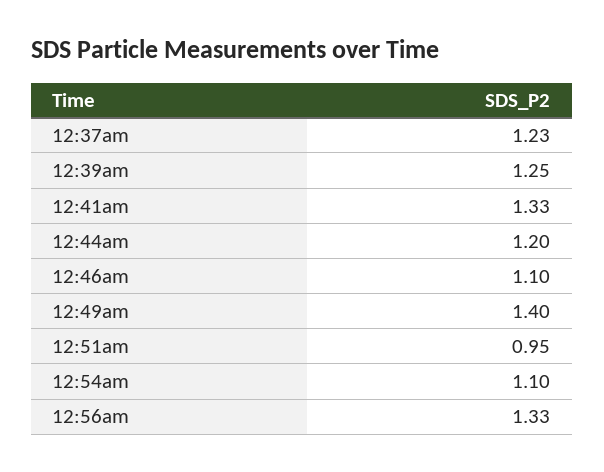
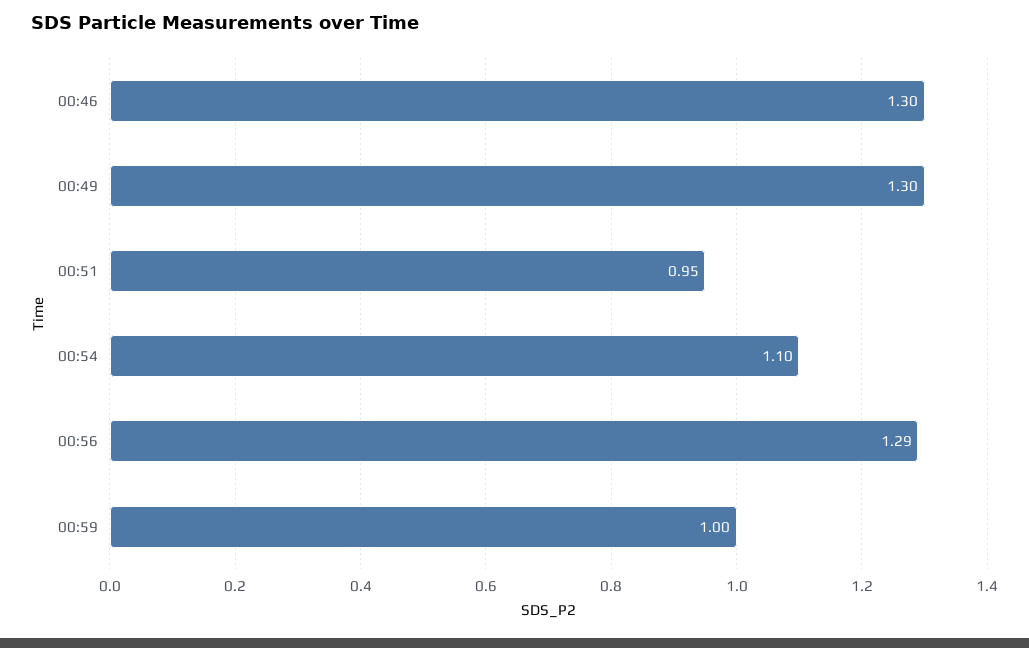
12:37am: 1.23 -> none
12:39am: 1.25 -> none
12:41am: 1.33 -> none
12:44am: 1.2 -> none
12:46am: 1.1 -> 1.3
12:49am: 1.4 -> 1.3
12:56am: 1.33 -> 1.29
00:59: none -> 1

